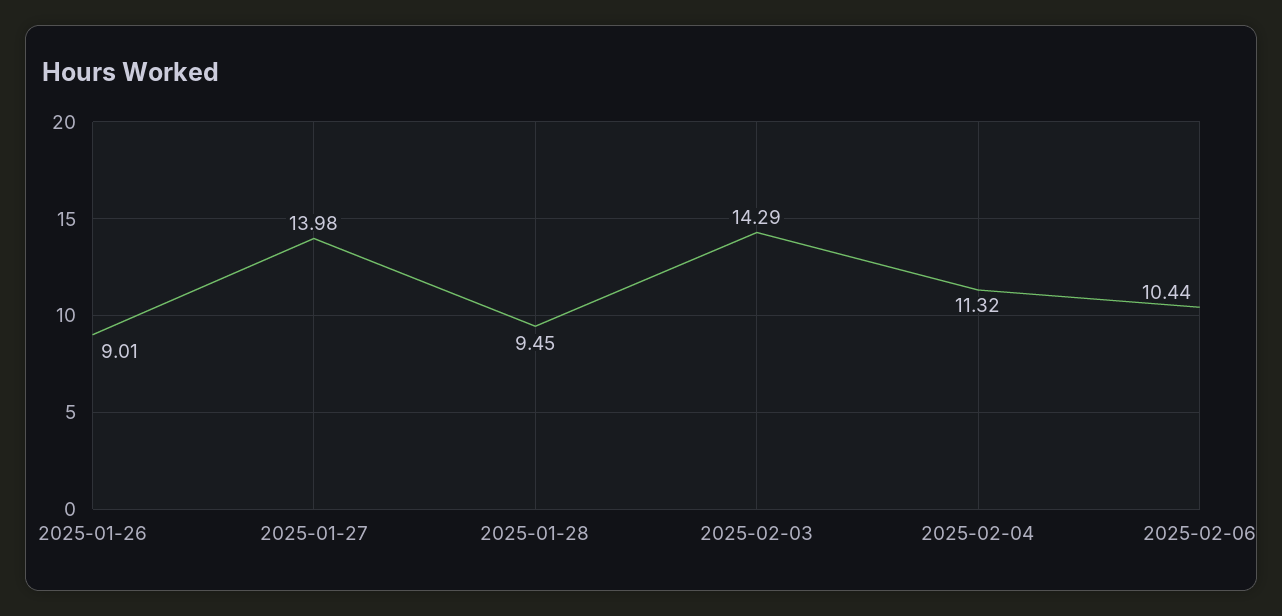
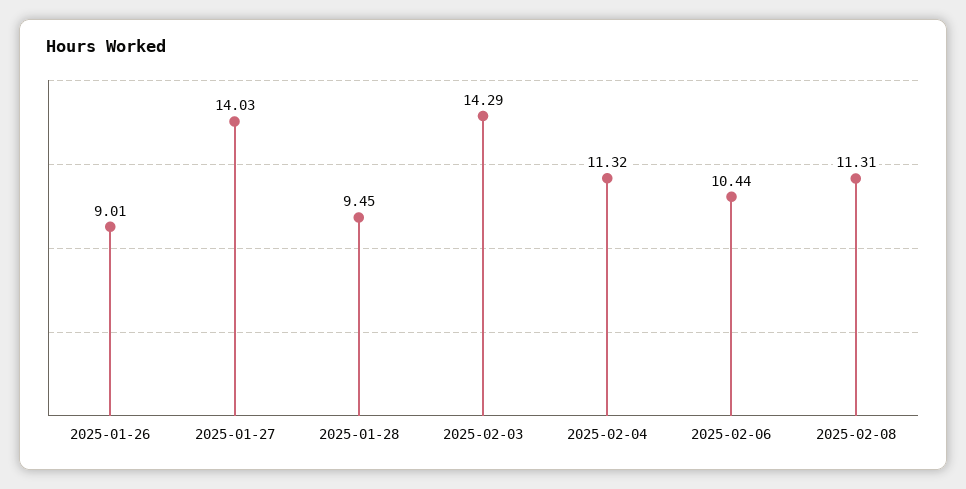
2025-01-27: 13.98 -> 14.03
2025-02-08: none -> 11.31

